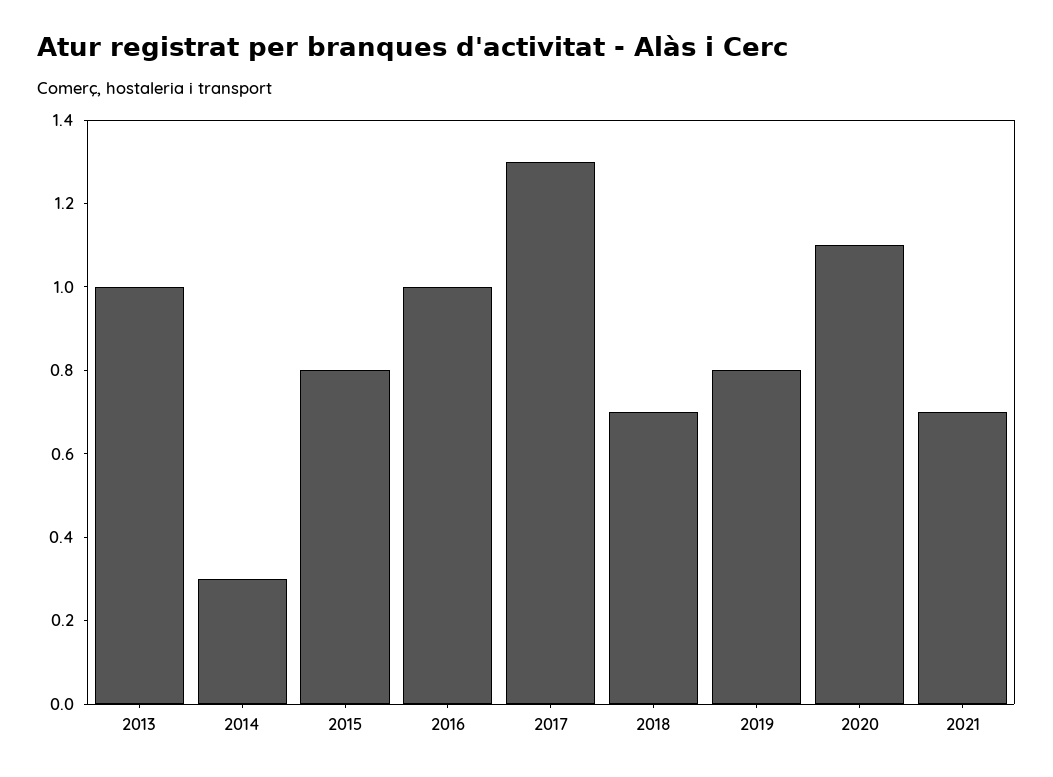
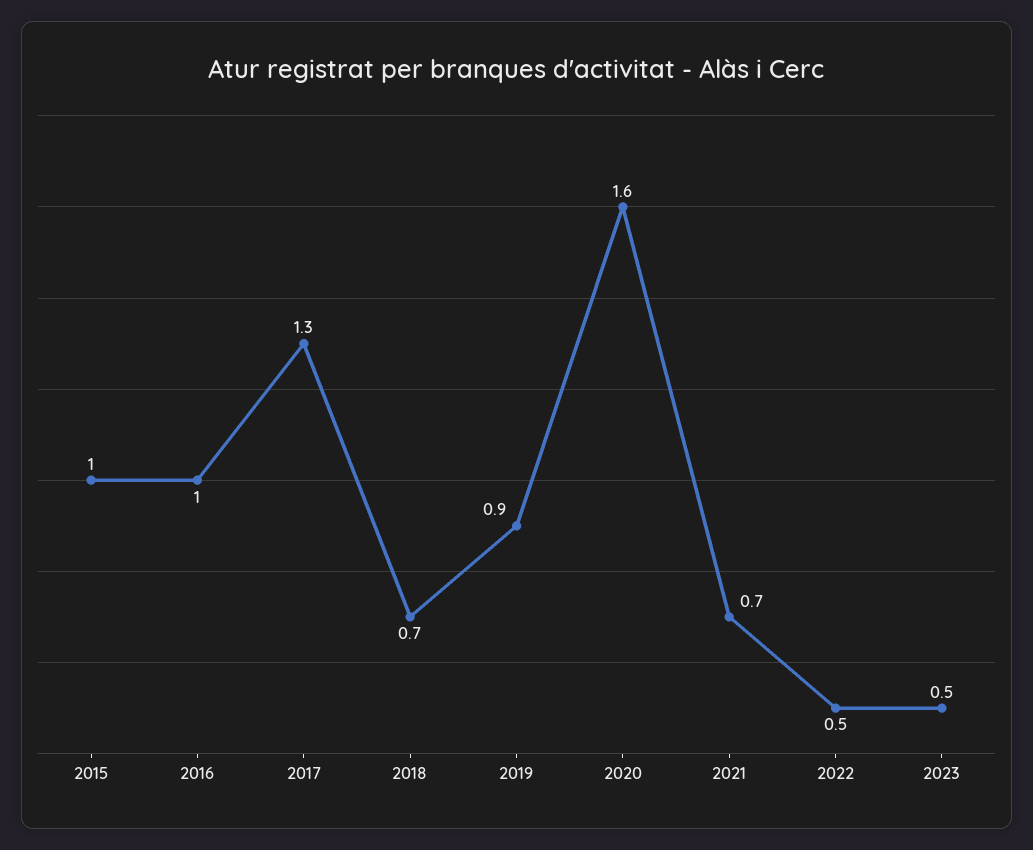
2013: 1 -> none
2014: 0.3 -> none
2015: 0.8 -> 1
2019: 0.8 -> 0.9
2020: 1.1 -> 1.6
2022: none -> 0.5
2023: none -> 0.5

